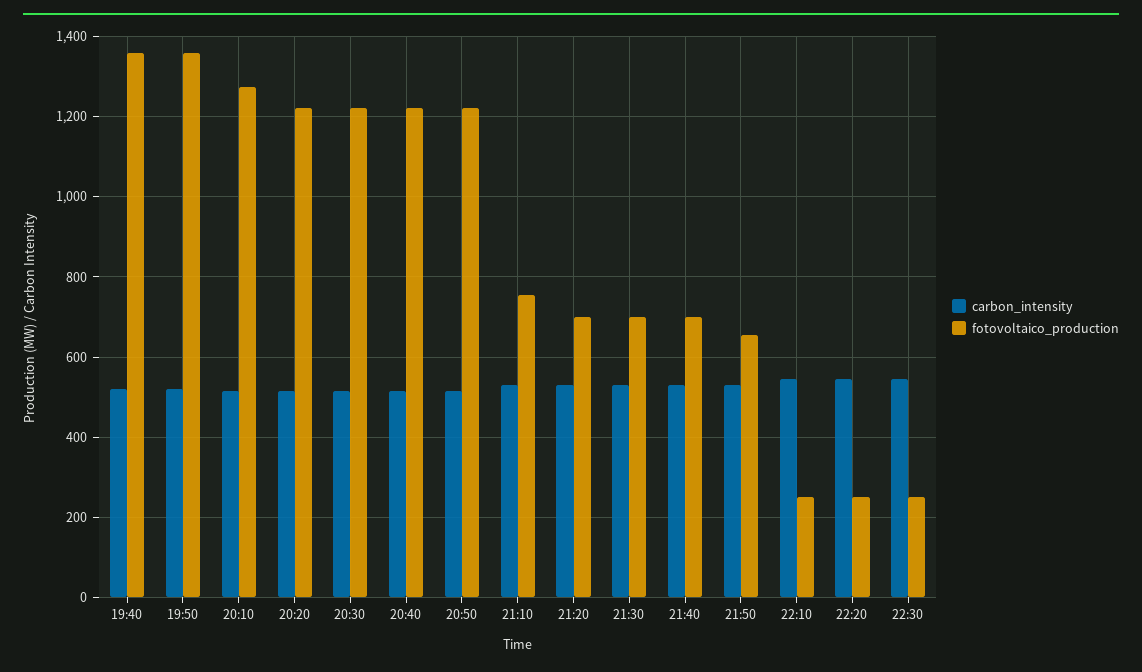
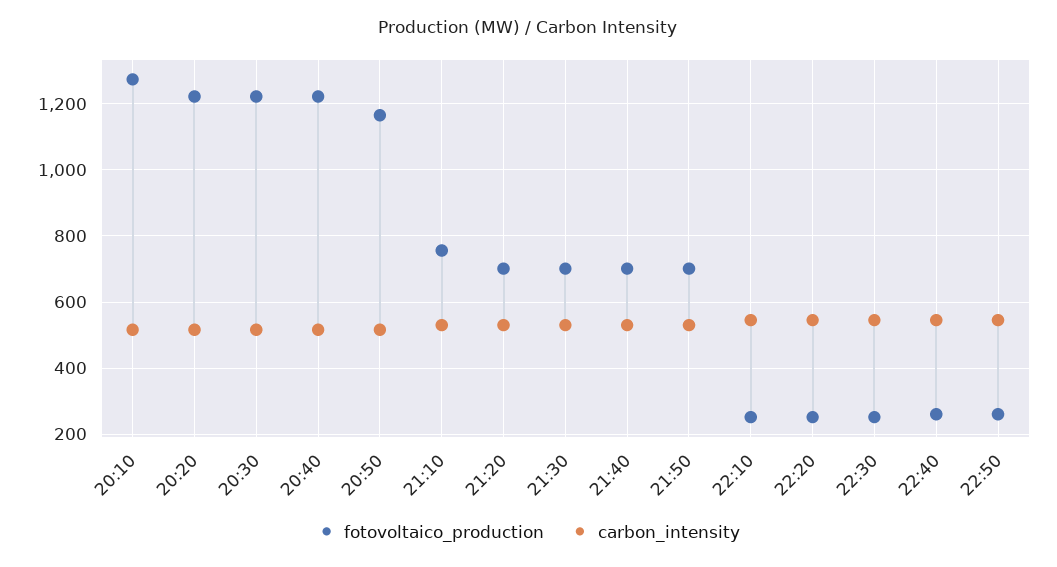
carbon_intensity, 19:40: 520 -> none
fotovoltaico_production, 19:40: 1360 -> none
carbon_intensity, 19:50: 520 -> none
fotovoltaico_production, 19:50: 1360 -> none
fotovoltaico_production, 20:50: 1220 -> 1160
fotovoltaico_production, 21:50: 660 -> 700
fotovoltaico_production, 22:40: none -> 260
carbon_intensity, 22:40: none -> 540
fotovoltaico_production, 22:50: none -> 260
carbon_intensity, 22:50: none -> 540

